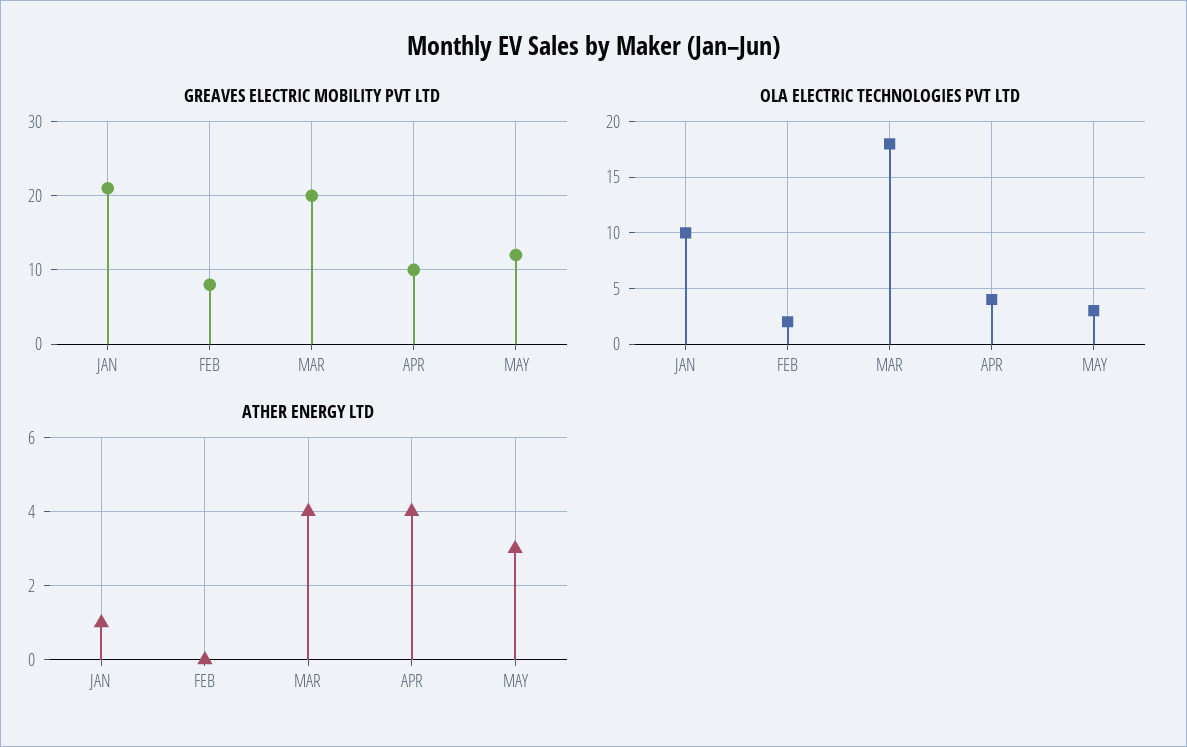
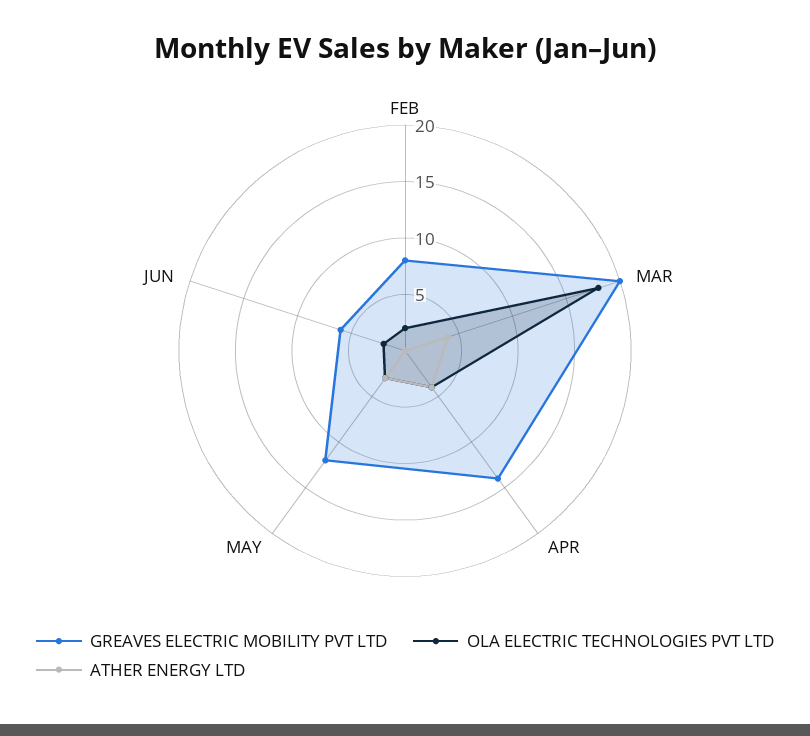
GREAVES ELECTRIC MOBILITY PVT LTD, JAN: 21 -> none
GREAVES ELECTRIC MOBILITY PVT LTD, APR: 10 -> 14
OLA ELECTRIC TECHNOLOGIES PVT LTD, JAN: 10 -> none
ATHER ENERGY LTD, JAN: 1 -> none
GREAVES ELECTRIC MOBILITY PVT LTD, JUN: none -> 6
OLA ELECTRIC TECHNOLOGIES PVT LTD, JUN: none -> 2
ATHER ENERGY LTD, JUN: none -> 0

